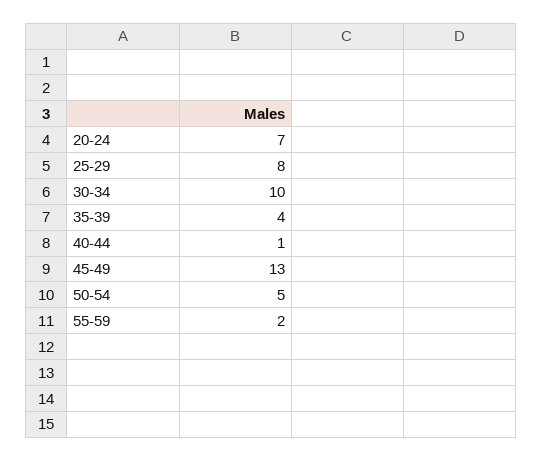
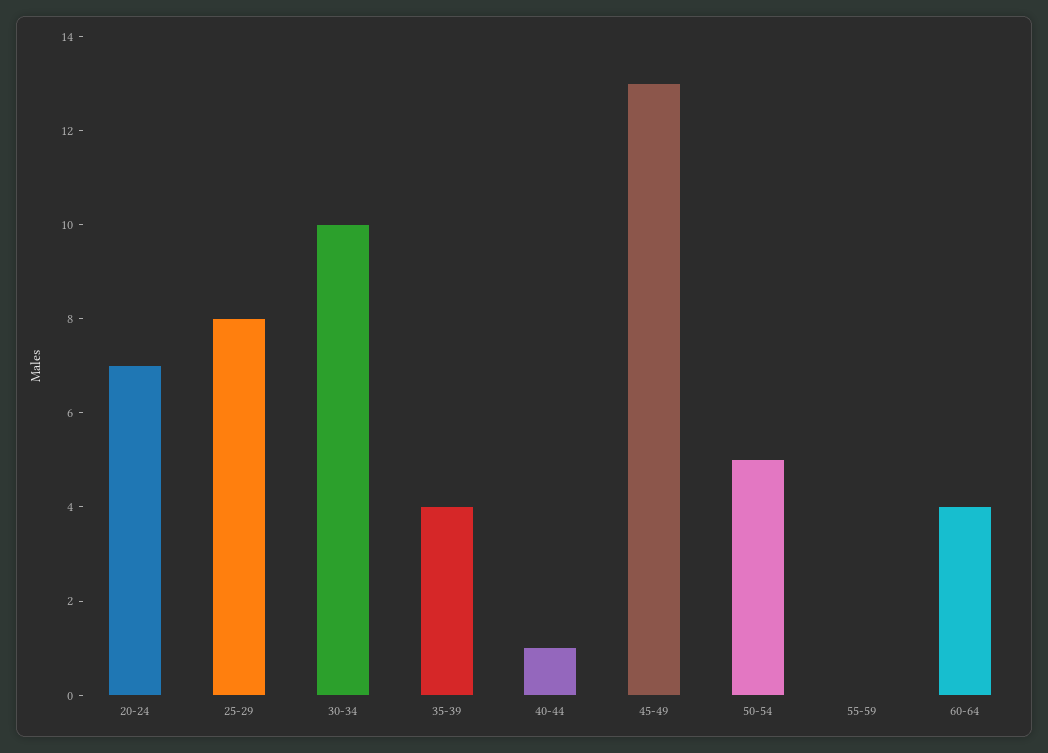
55-59: 2 -> 0
60-64: none -> 4

